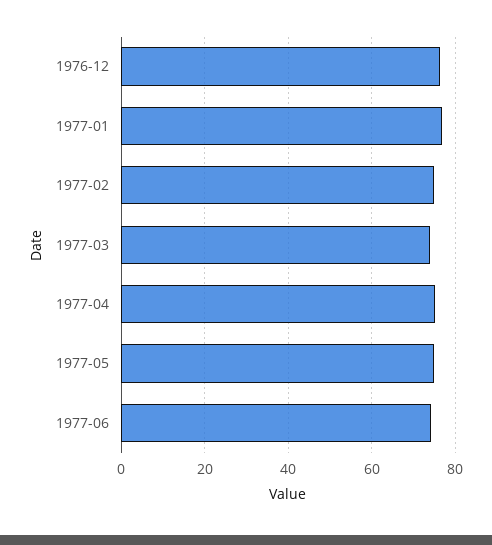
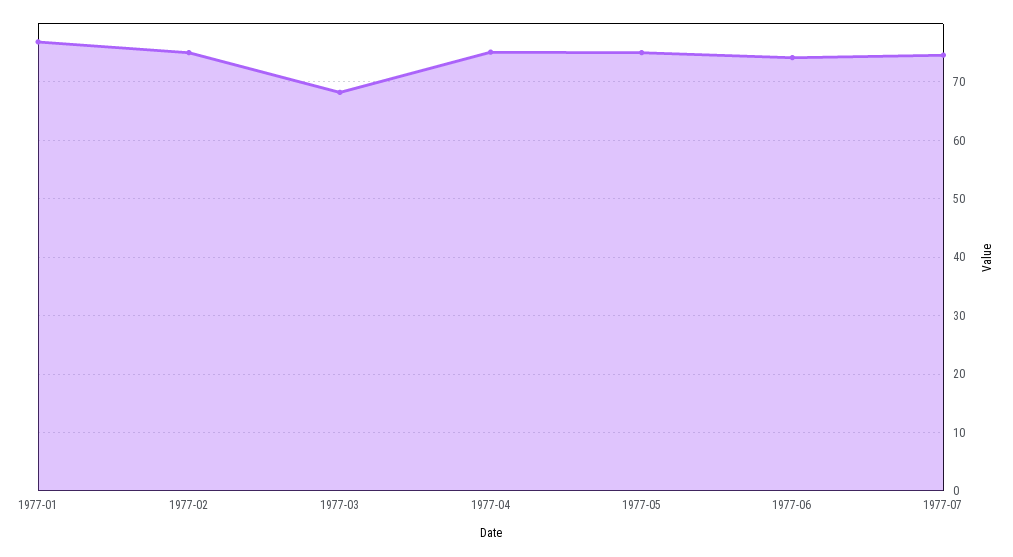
1976-12: 76 -> none
1977-03: 74 -> 68
1977-07: none -> 74

